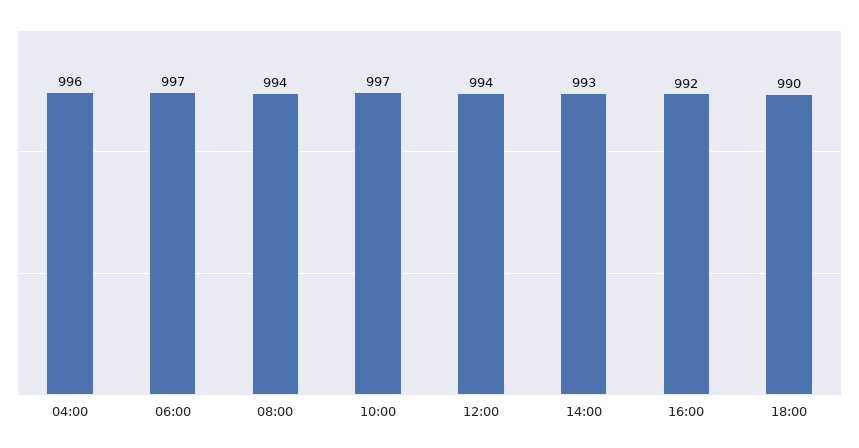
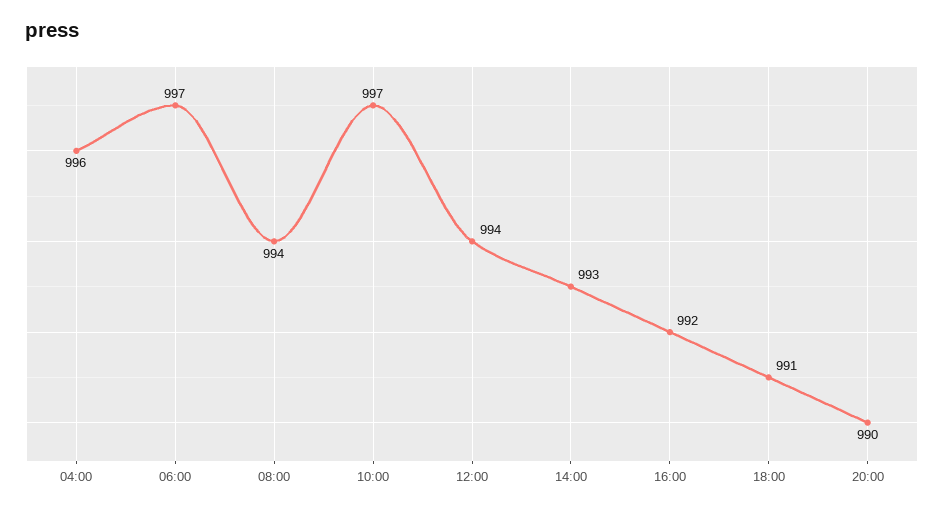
18:00: 990 -> 991
20:00: none -> 990

